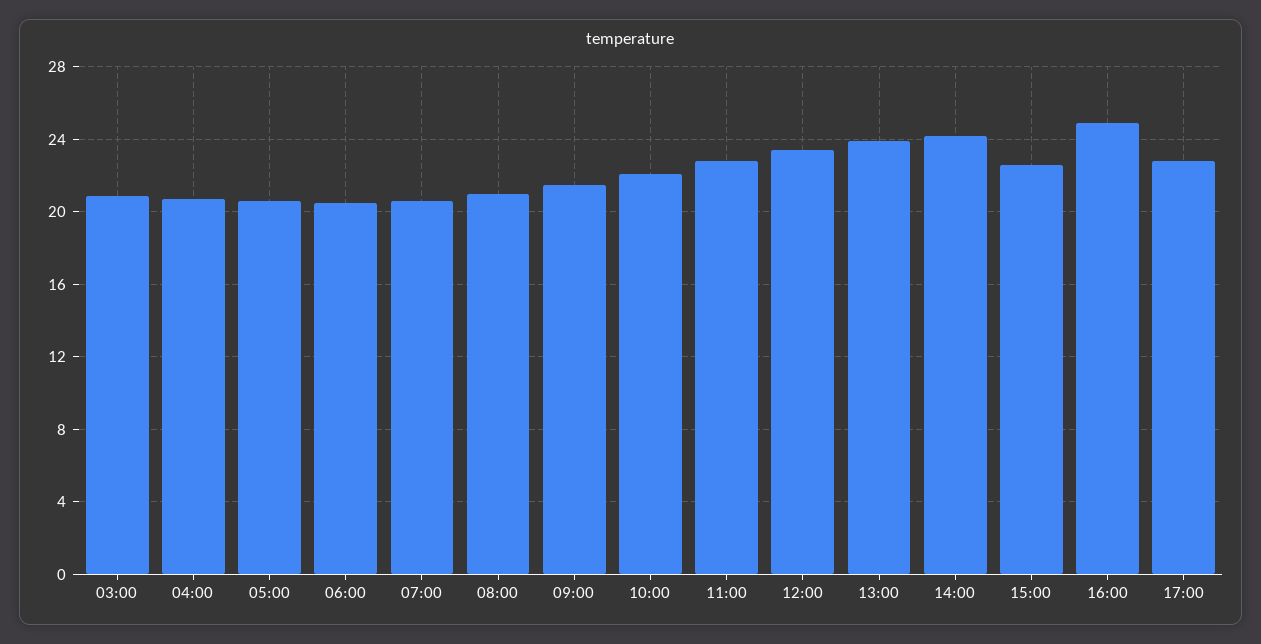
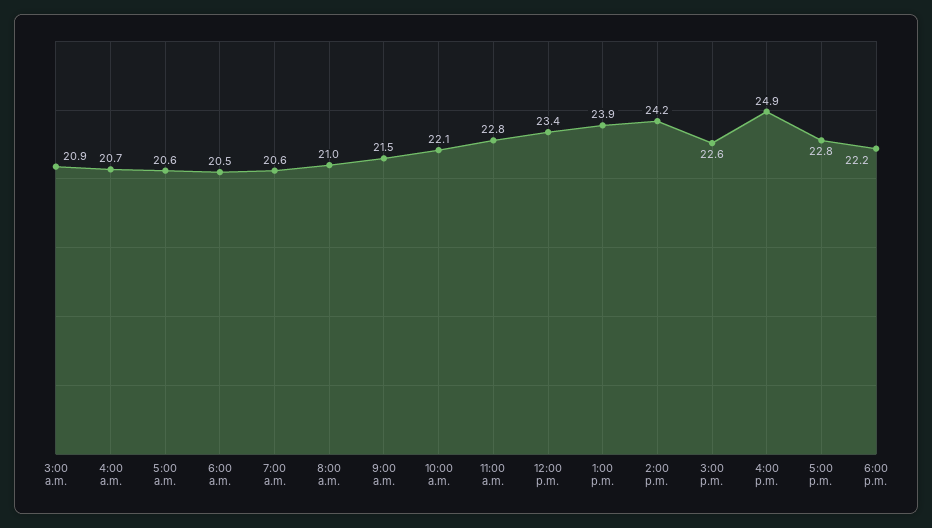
6:00 p.m.: none -> 22.2

